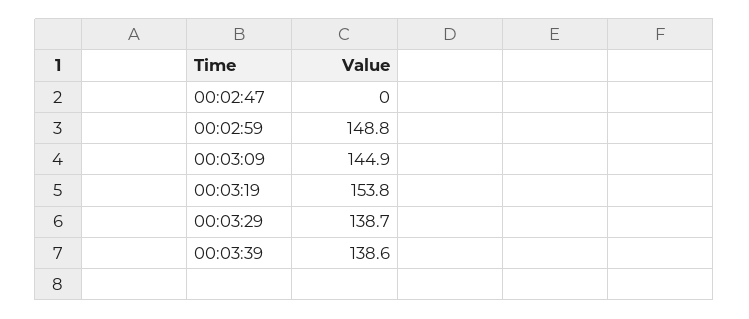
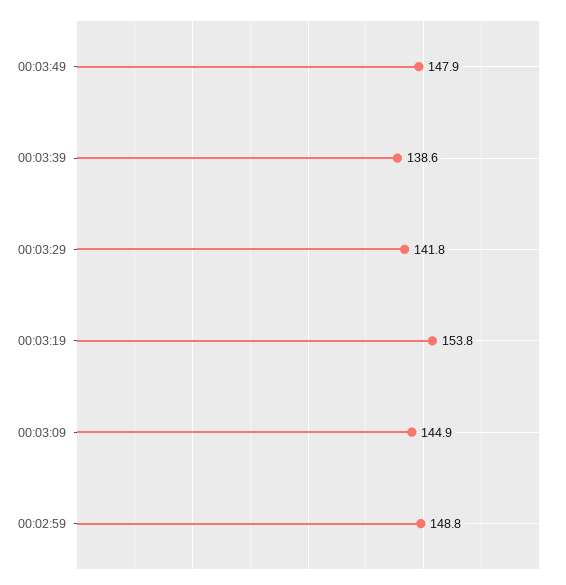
00:02:47: 0 -> none
00:03:29: 138.7 -> 141.8
00:03:49: none -> 147.9

